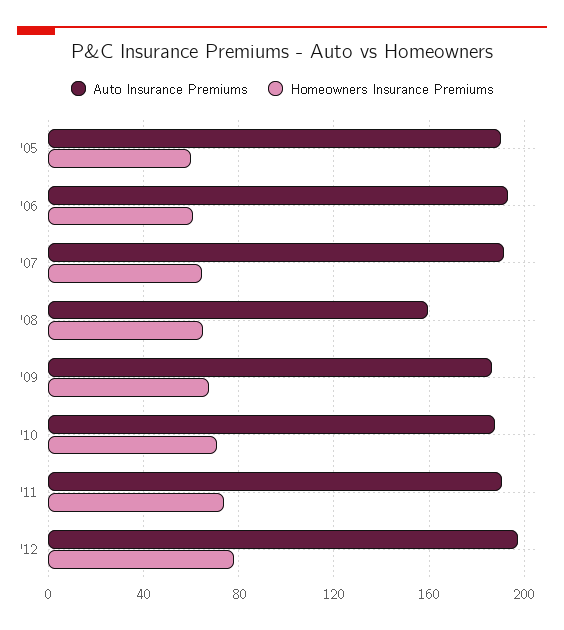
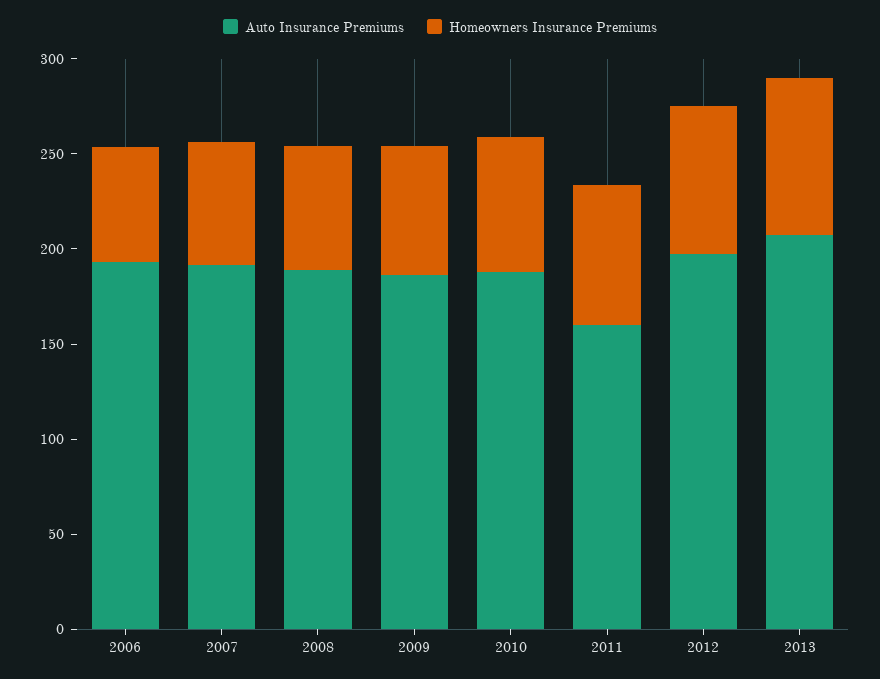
Auto Insurance Premiums, '05: 190 -> none
Homeowners Insurance Premiums, '05: 60 -> none
Auto Insurance Premiums, '08: 160 -> 190
Auto Insurance Premiums, '11: 190 -> 160
Auto Insurance Premiums, 2013: none -> 210
Homeowners Insurance Premiums, 2013: none -> 80

